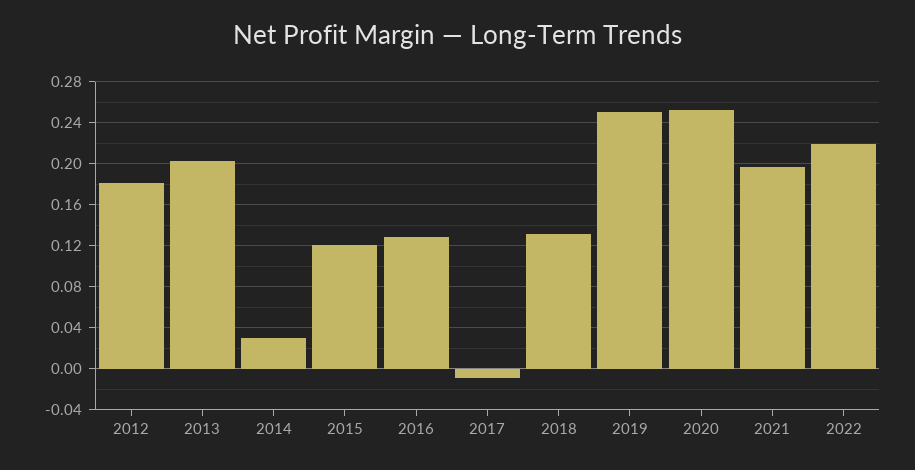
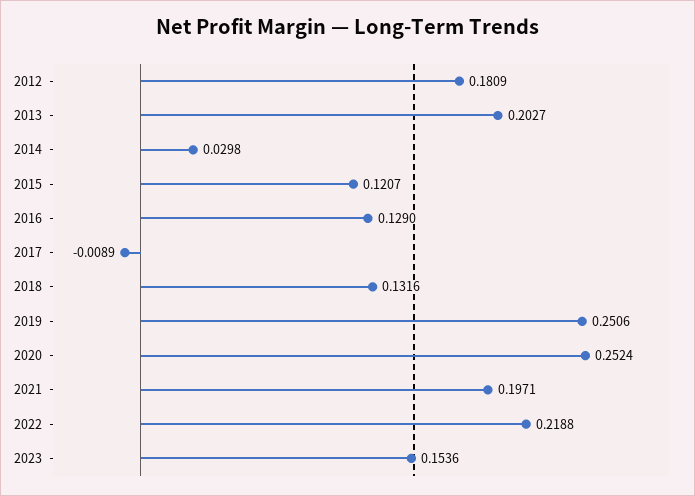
2023: none -> 0.1536

